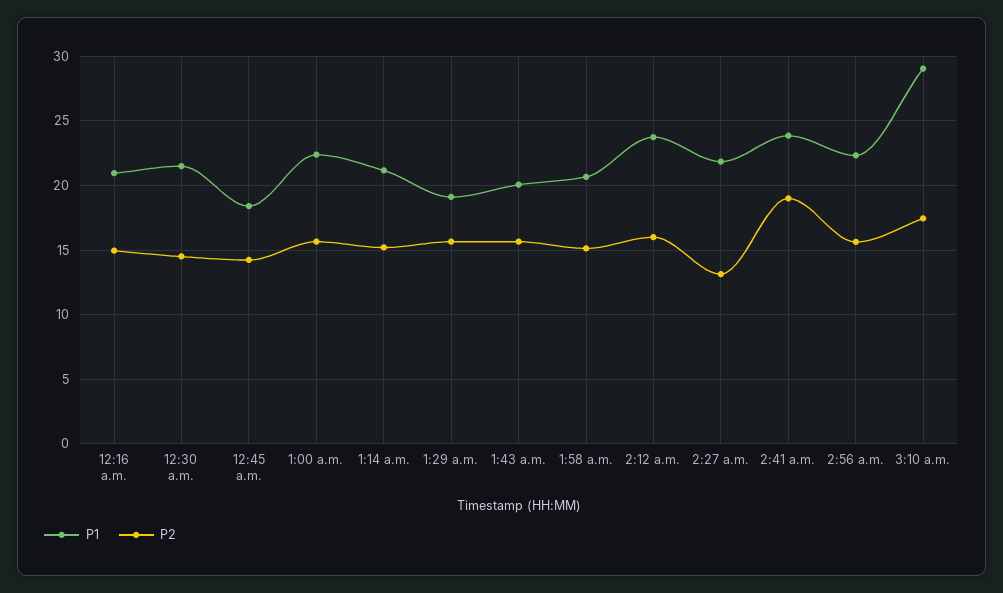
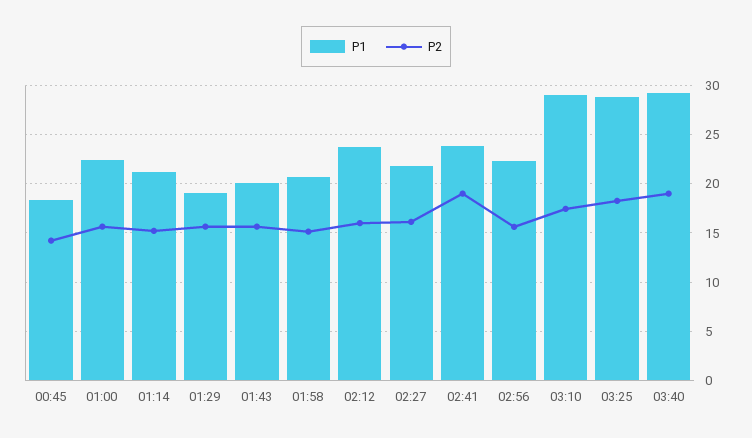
P1, 12:16 a.m.: 21 -> none
P2, 12:16 a.m.: 15 -> none
P1, 12:30 a.m.: 21.5 -> none
P2, 12:30 a.m.: 14.5 -> none
P2, 2:27 a.m.: 13 -> 16
P1, 03:25: none -> 29
P2, 03:25: none -> 18
P1, 03:40: none -> 29
P2, 03:40: none -> 19

